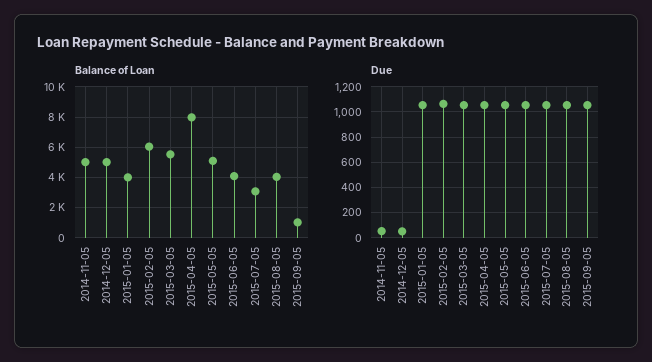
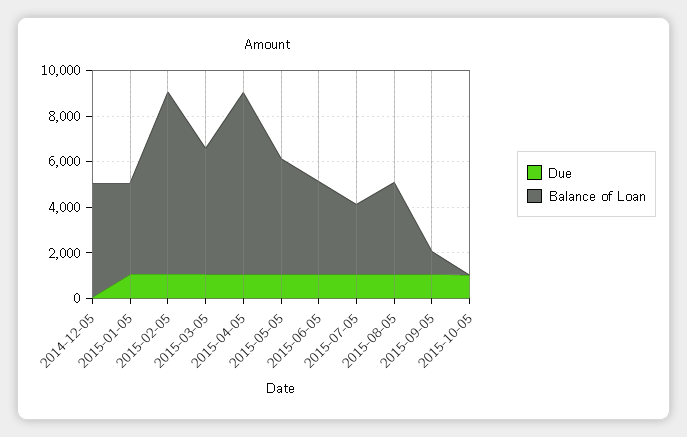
Balance of Loan, 2014-11-05: 5000 -> none
Balance of Loan, 2015-02-05: 6000 -> 8000
Due, 2014-11-05: 50 -> none
Due, 2015-10-05: none -> 1000
Balance of Loan, 2015-10-05: none -> 0

